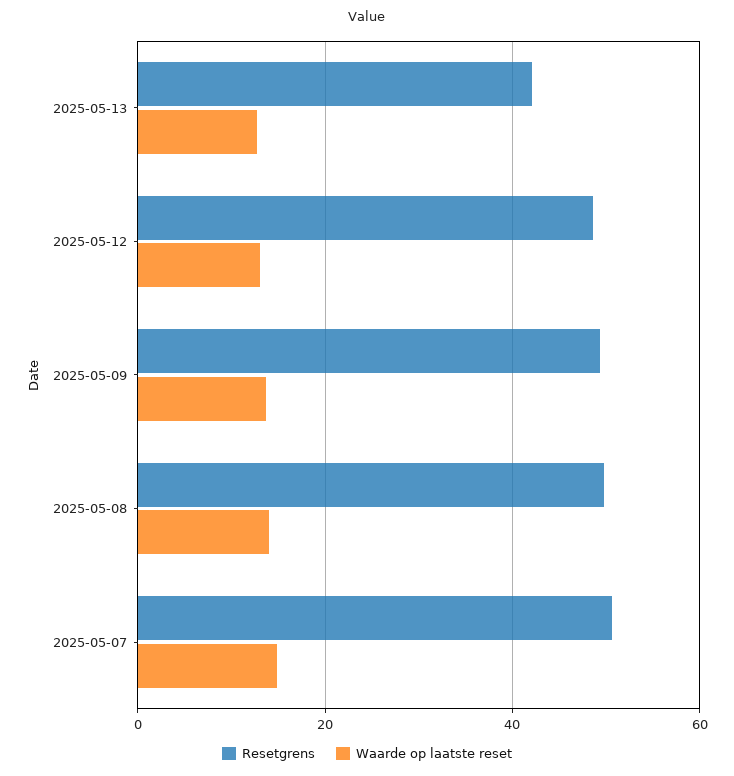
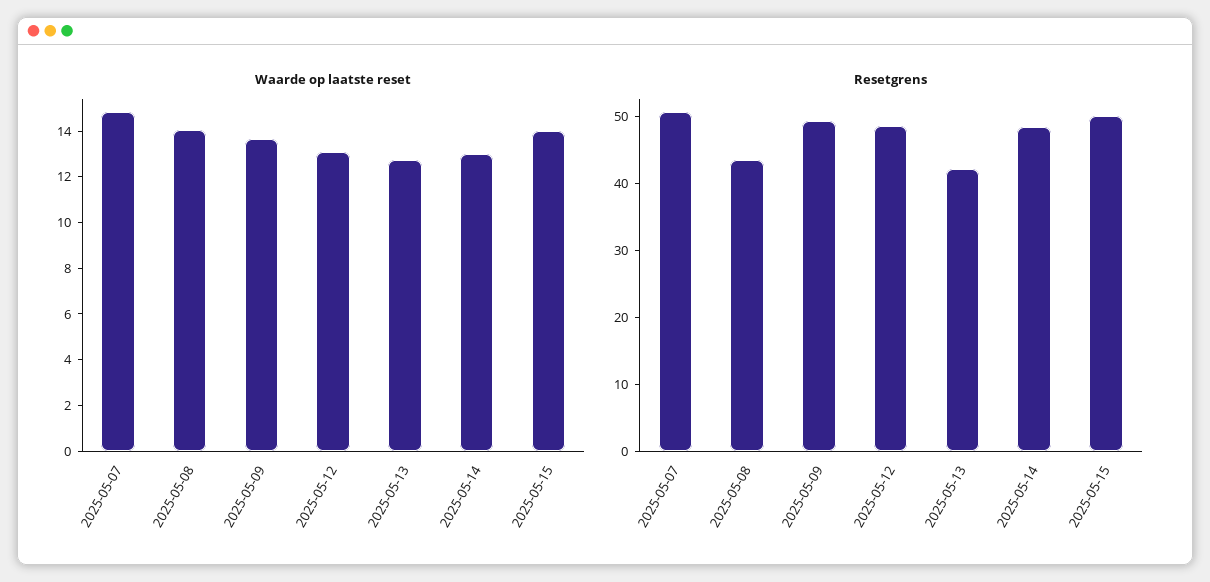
Resetgrens, 2025-05-08: 50 -> 44
Waarde op laatste reset, 2025-05-14: none -> 13
Waarde op laatste reset, 2025-05-15: none -> 14
Resetgrens, 2025-05-14: none -> 48
Resetgrens, 2025-05-15: none -> 50

